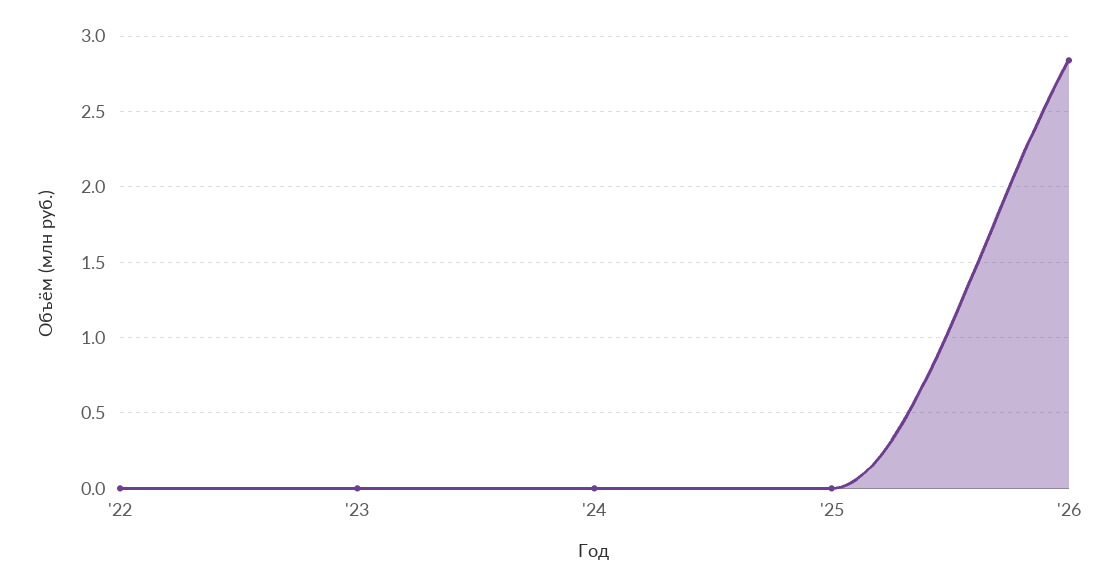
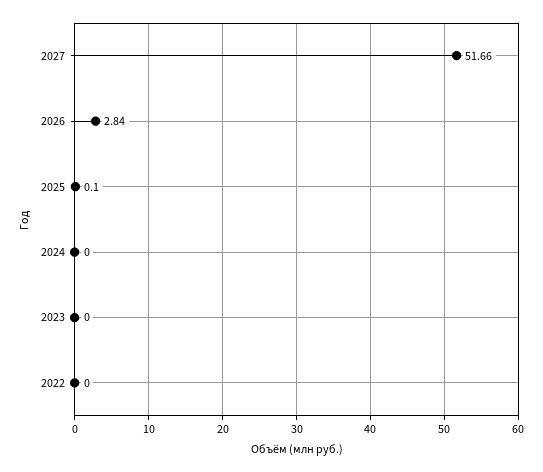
'25: 0 -> 0.1
2027: none -> 51.66

